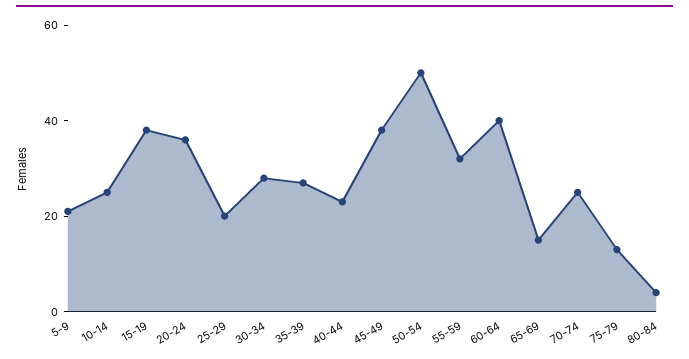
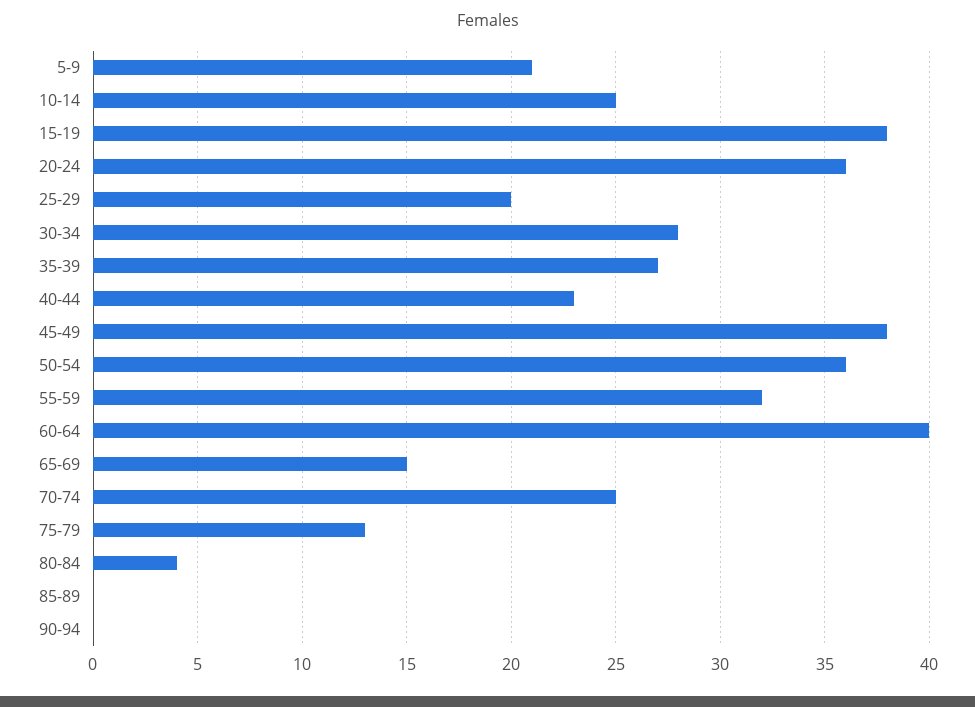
50-54: 50 -> 36
85-89: none -> 0
90-94: none -> 0

